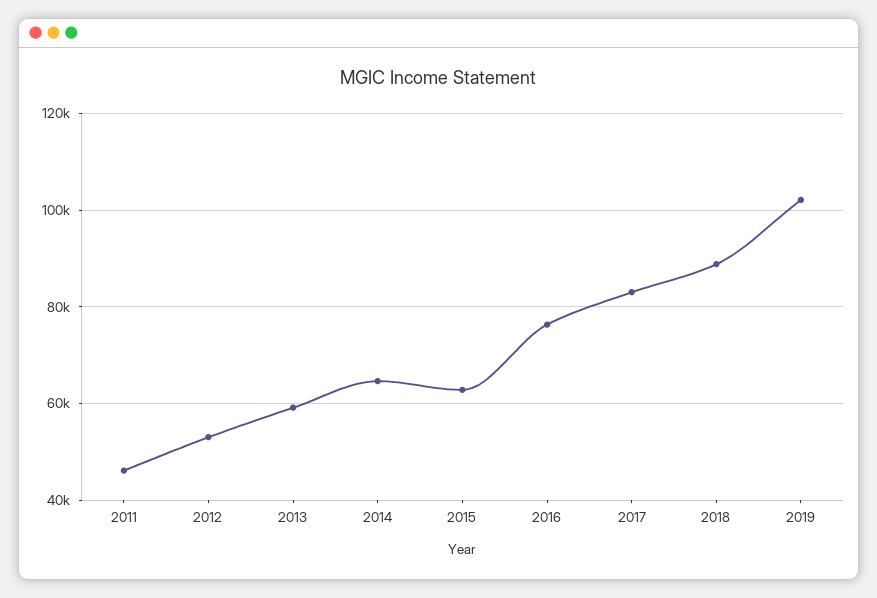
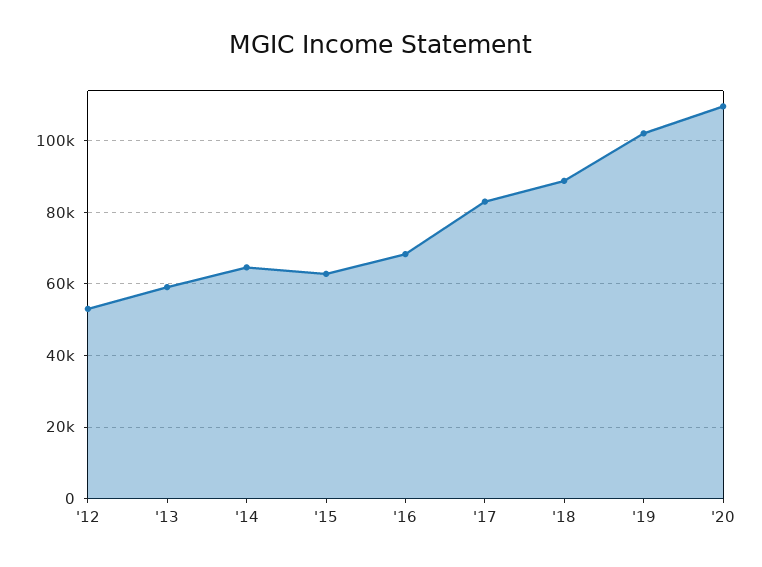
2011: 46000 -> none
2016: 76000 -> 68000
'20: none -> 110000

